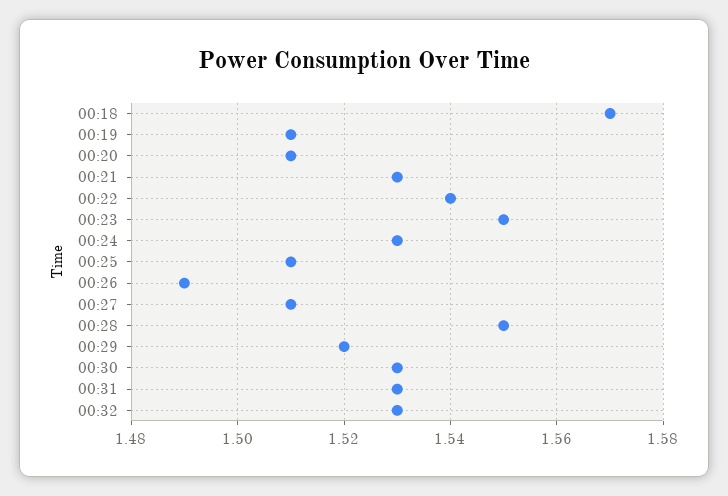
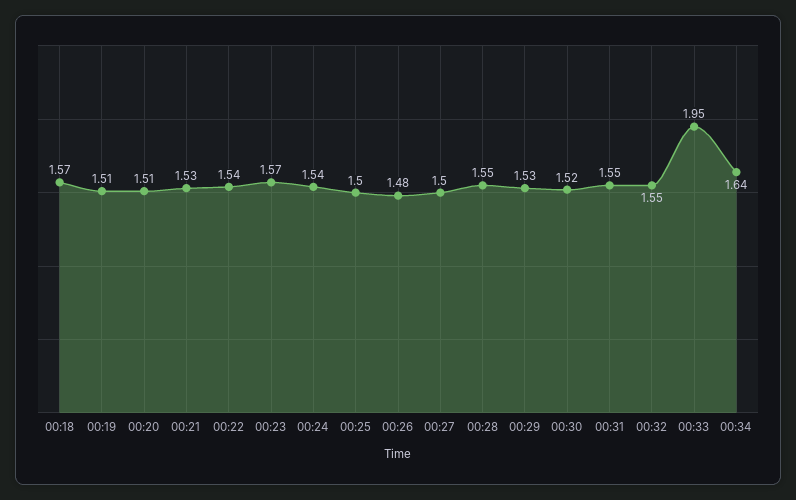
00:23: 1.55 -> 1.57
00:24: 1.53 -> 1.54
00:25: 1.51 -> 1.5
00:26: 1.49 -> 1.48
00:27: 1.51 -> 1.5
00:29: 1.52 -> 1.53
00:30: 1.53 -> 1.52
00:31: 1.53 -> 1.55
00:32: 1.53 -> 1.55
00:33: none -> 1.95
00:34: none -> 1.64

